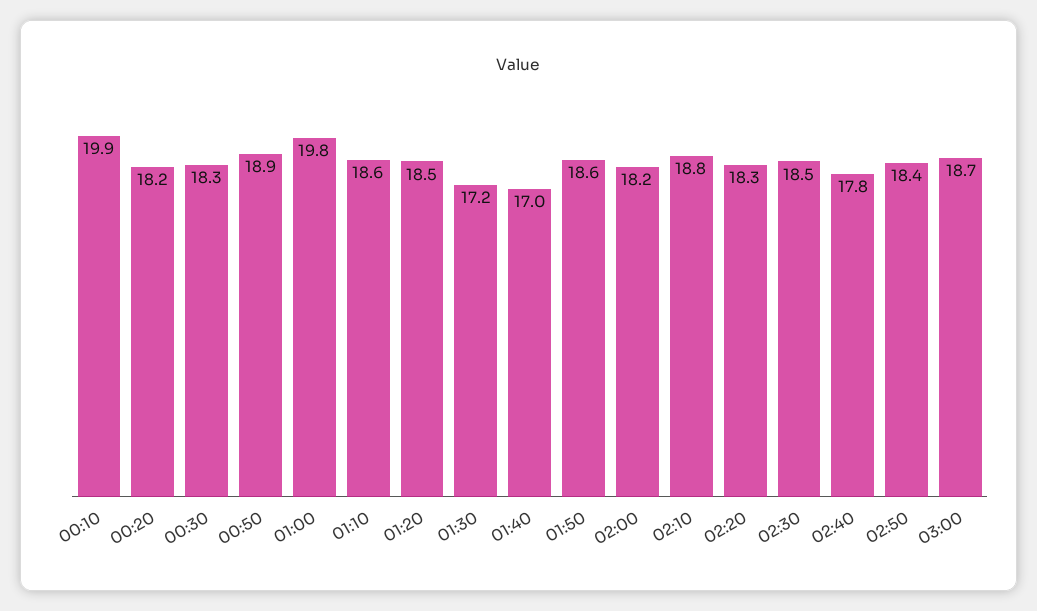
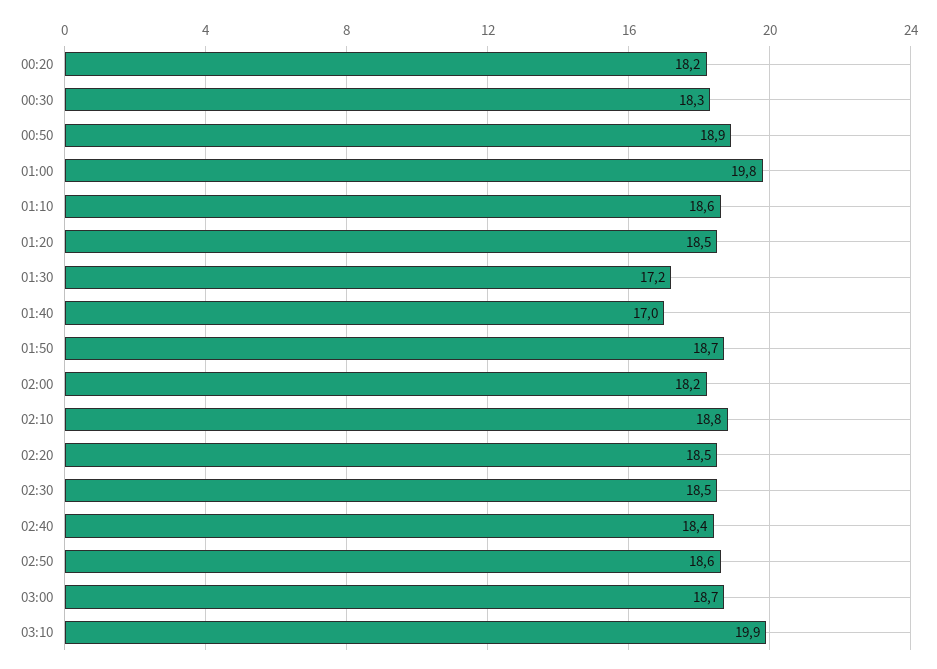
00:10: 19.9 -> none
01:50: 18.6 -> 18.7
02:20: 18.3 -> 18.5
02:40: 17.8 -> 18.4
02:50: 18.4 -> 18.6
03:10: none -> 19.9

